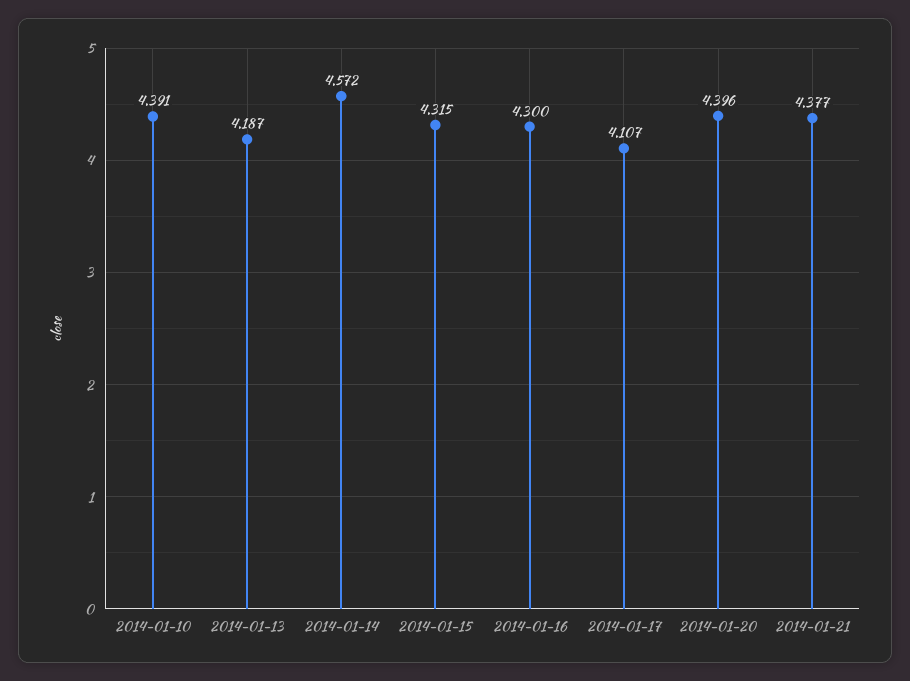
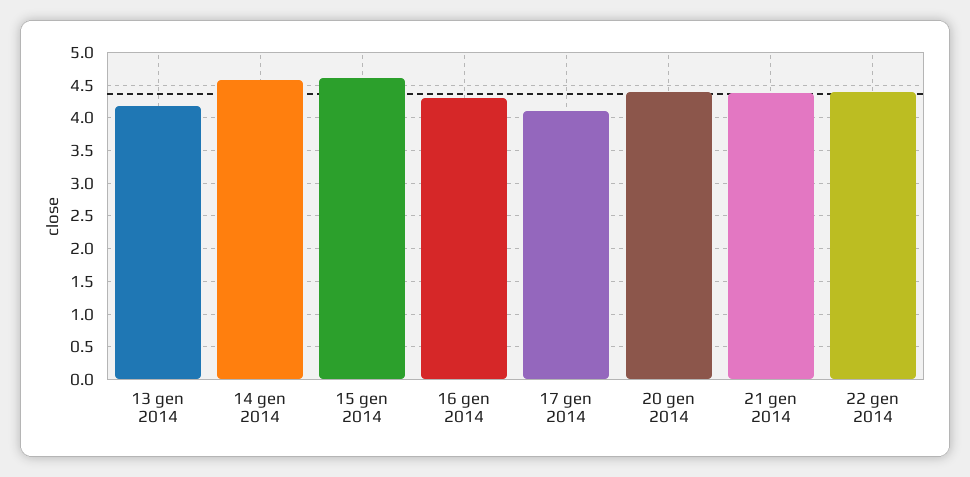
2014-01-10: 4.391 -> none
2014-01-15: 4.315 -> 4.6
22 gen 2014: none -> 4.4

